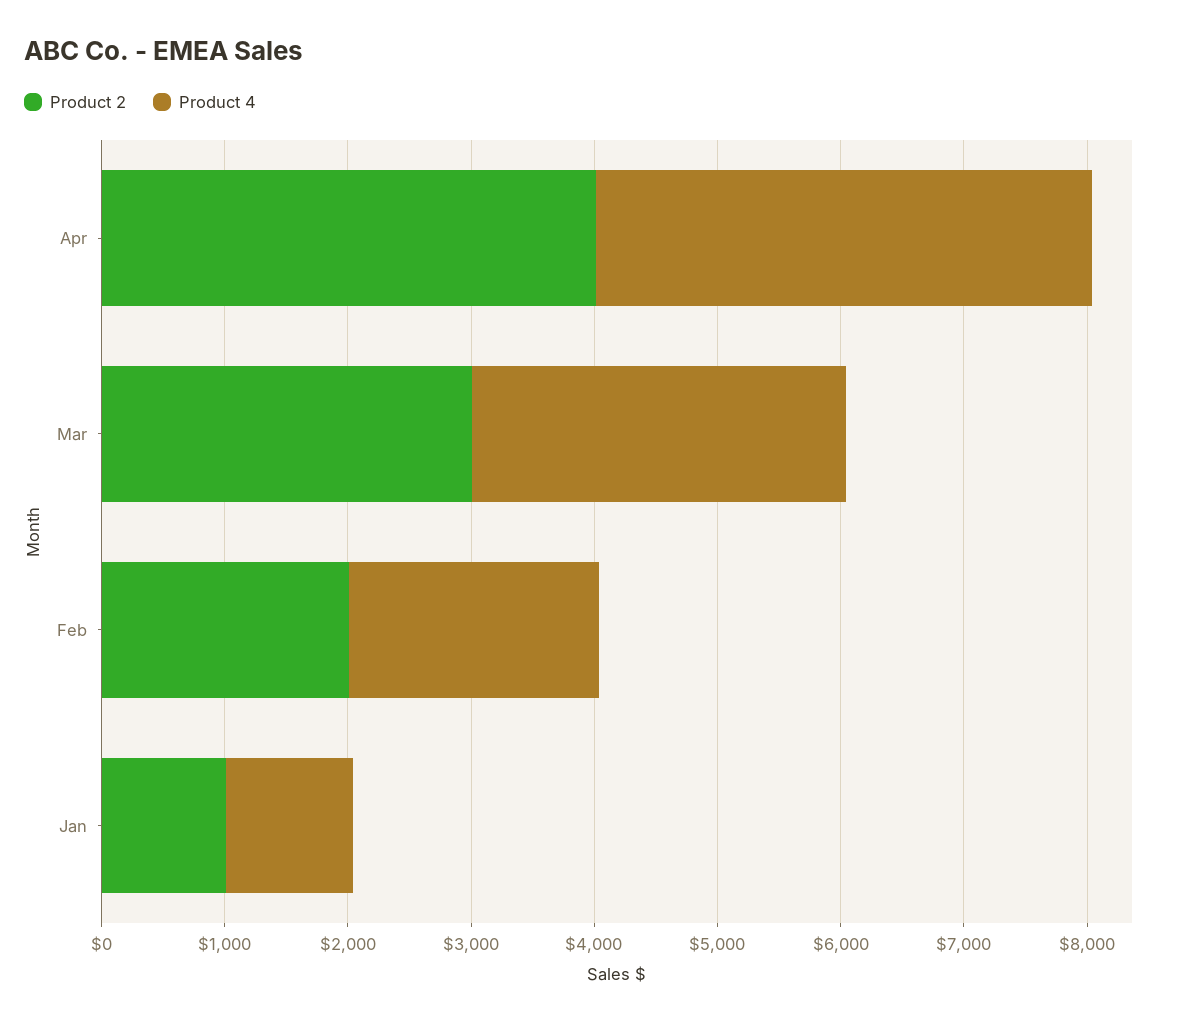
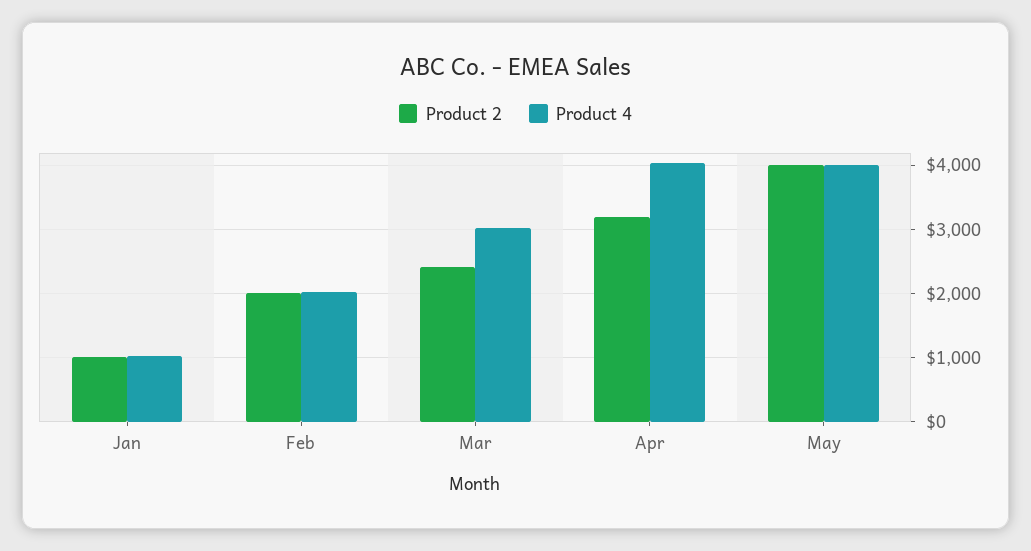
Product 2, Apr: 4000 -> 3200
Product 2, Mar: 3000 -> 2400
Product 2, May: none -> 4000
Product 4, May: none -> 4000

